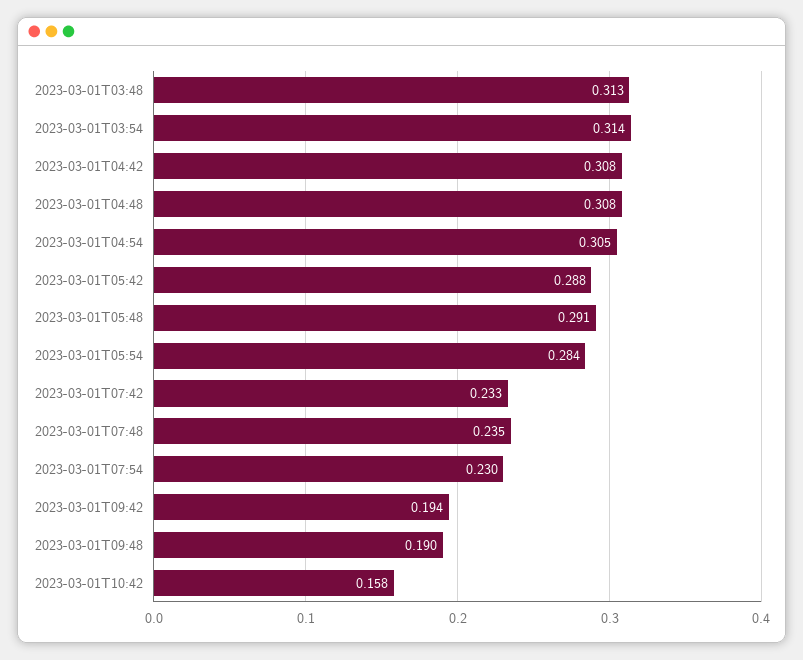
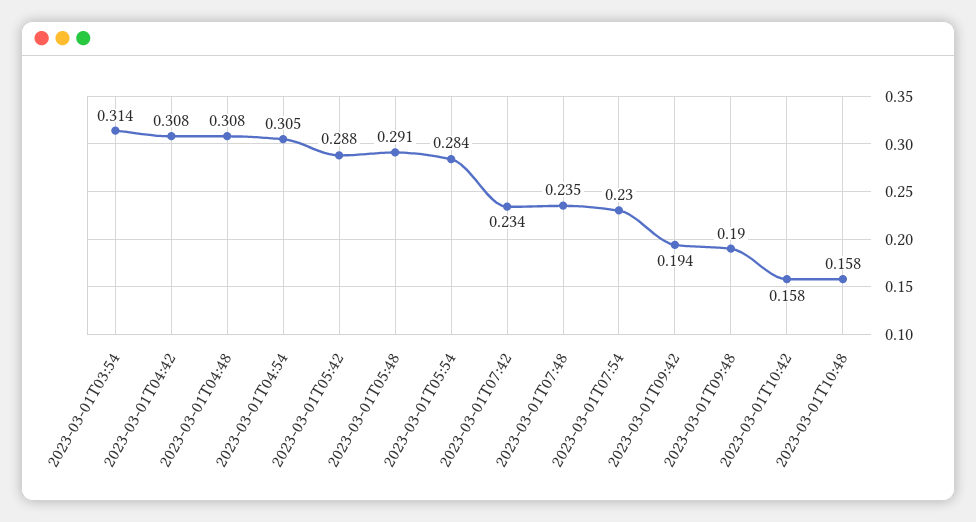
2023-03-01T03:48: 0.313 -> none
2023-03-01T07:42: 0.233 -> 0.234
2023-03-01T10:48: none -> 0.158

